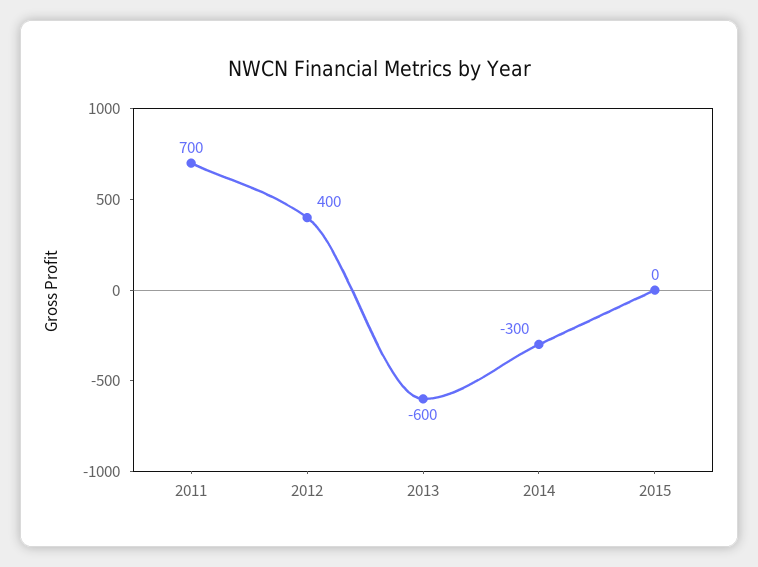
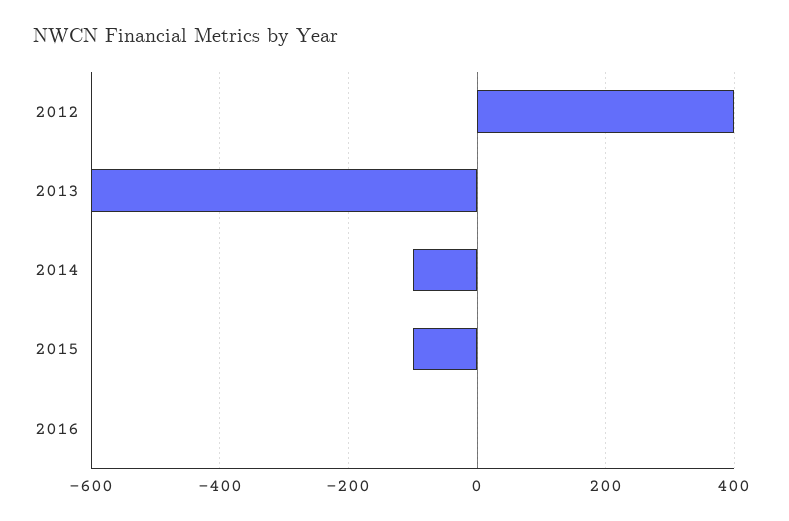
2011: 700 -> none
2014: -300 -> -100
2015: 0 -> -100
2016: none -> 0

